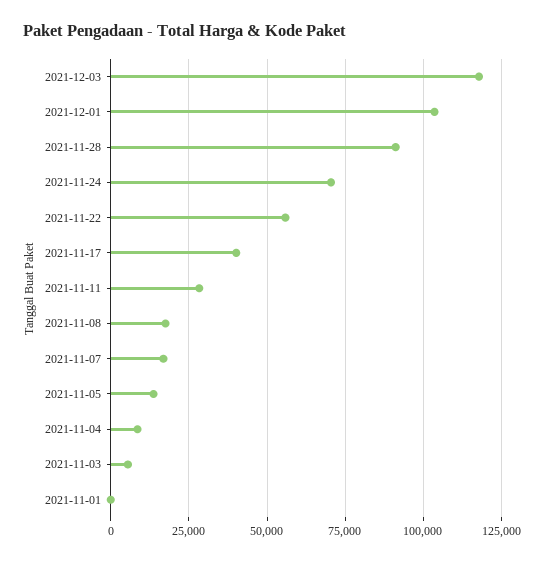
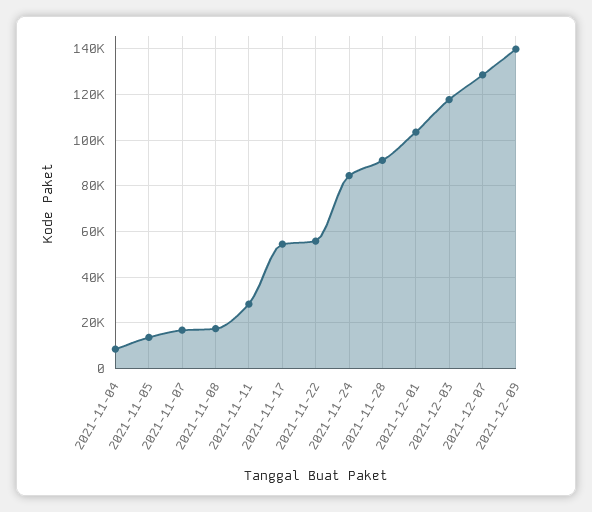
2021-11-24: 70000 -> 85000
2021-11-17: 40000 -> 55000
2021-11-03: 5000 -> none
2021-11-01: 0 -> none
2021-12-07: none -> 130000
2021-12-09: none -> 140000

